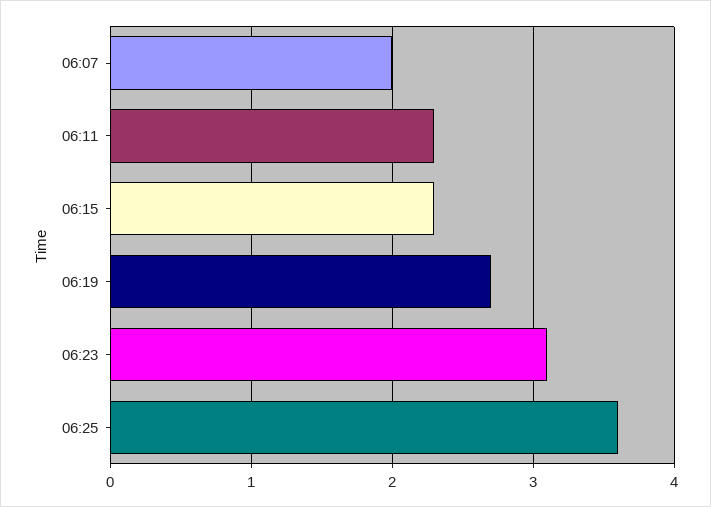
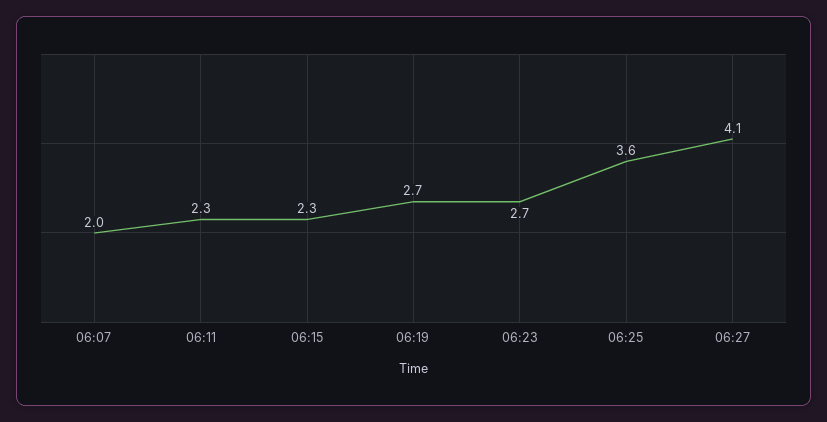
06:23: 3.1 -> 2.7
06:27: none -> 4.1

